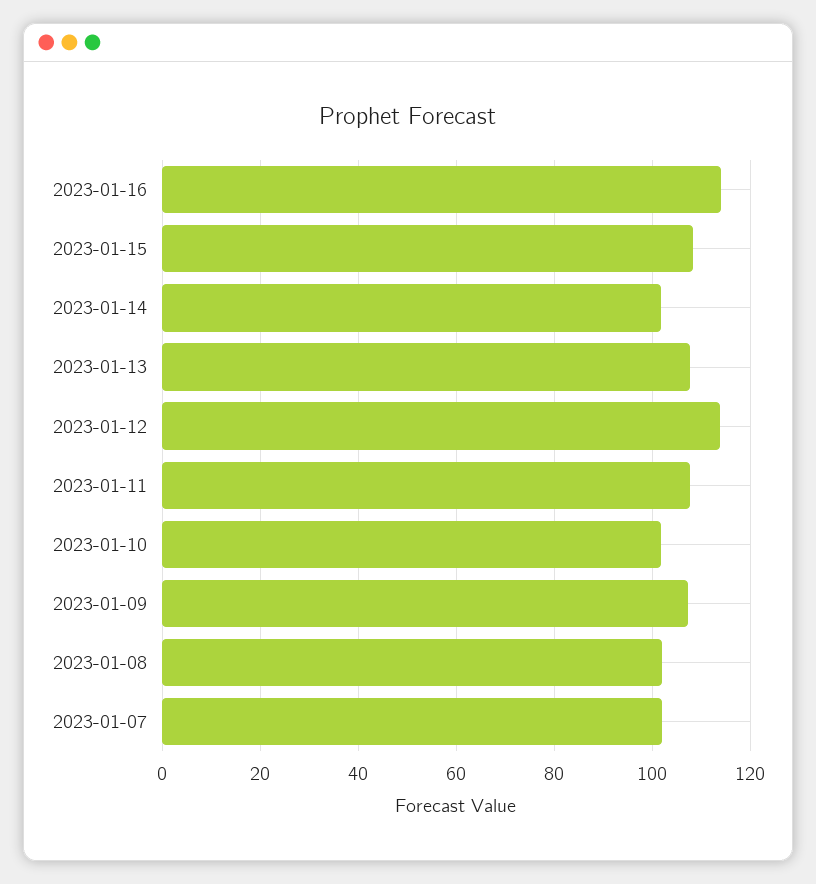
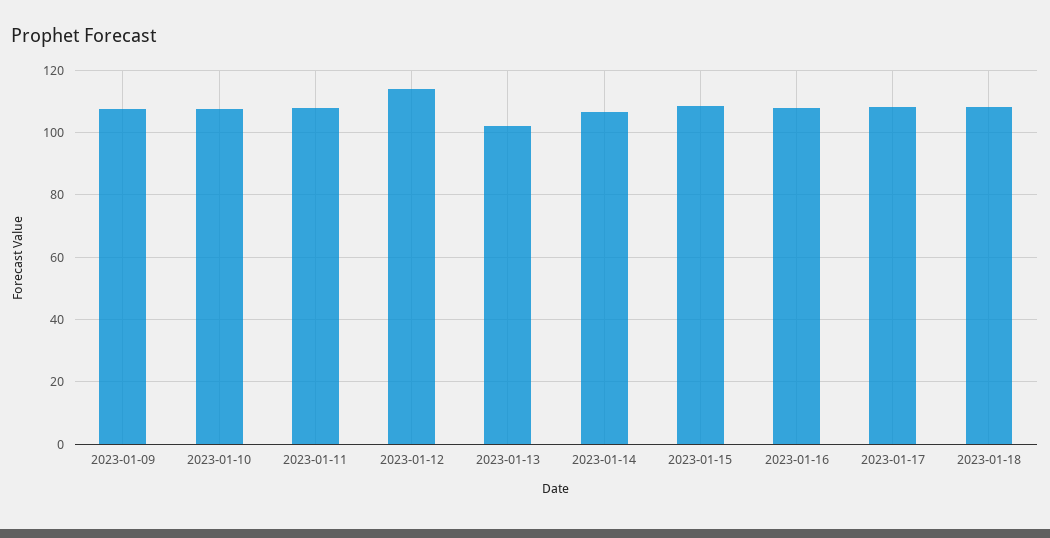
2023-01-16: 114 -> 108
2023-01-14: 102 -> 106
2023-01-13: 108 -> 102
2023-01-10: 102 -> 108
2023-01-08: 102 -> none
2023-01-07: 102 -> none
2023-01-17: none -> 108
2023-01-18: none -> 108

